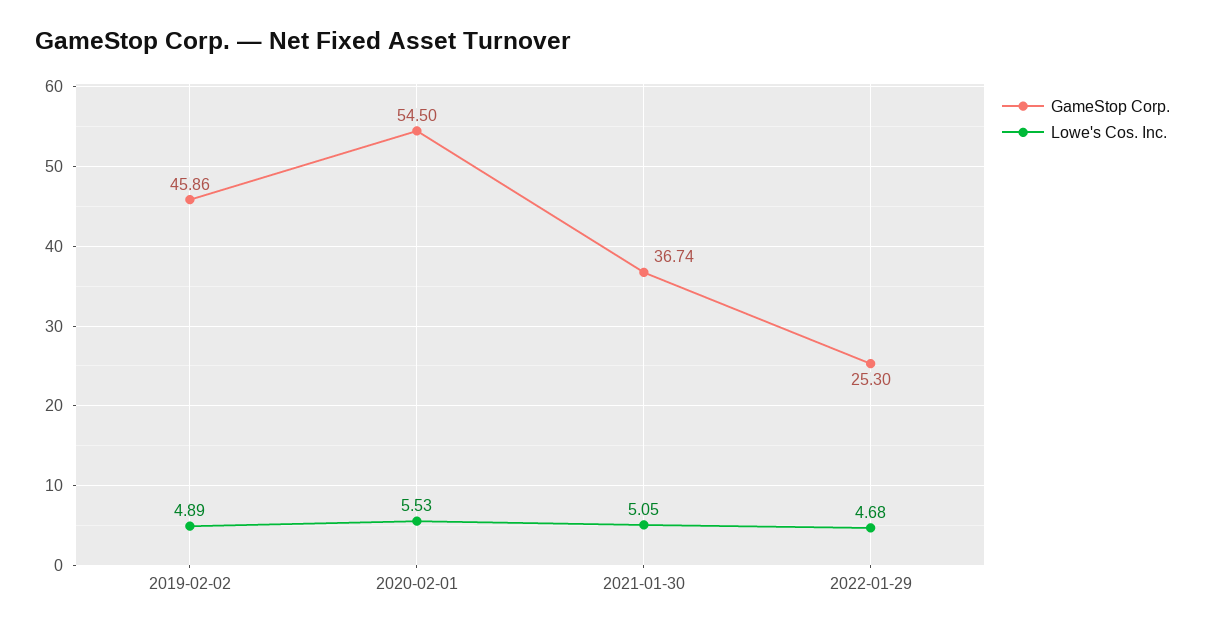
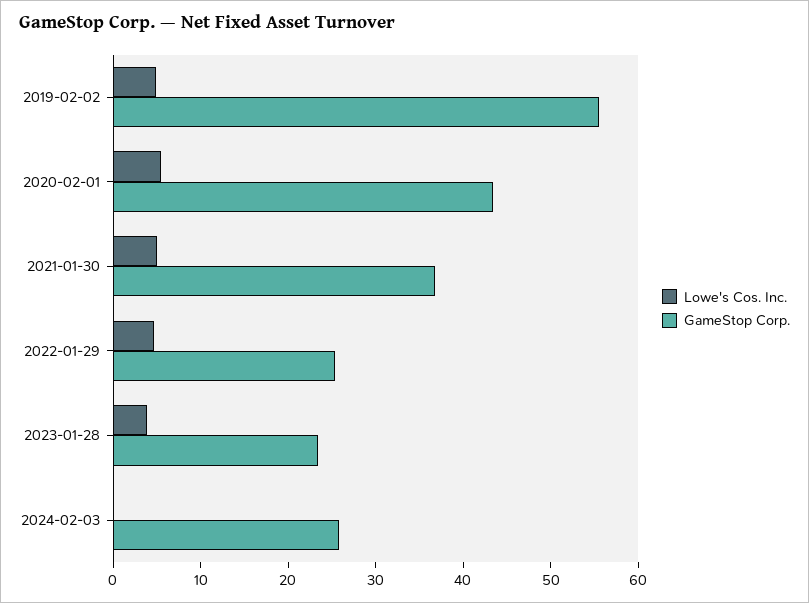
GameStop Corp., 2019-02-02: 45.86 -> 56
GameStop Corp., 2020-02-01: 54.5 -> 44
Lowe's Cos. Inc., 2023-01-28: none -> 4
GameStop Corp., 2023-01-28: none -> 24
Lowe's Cos. Inc., 2024-02-03: none -> 0
GameStop Corp., 2024-02-03: none -> 26

